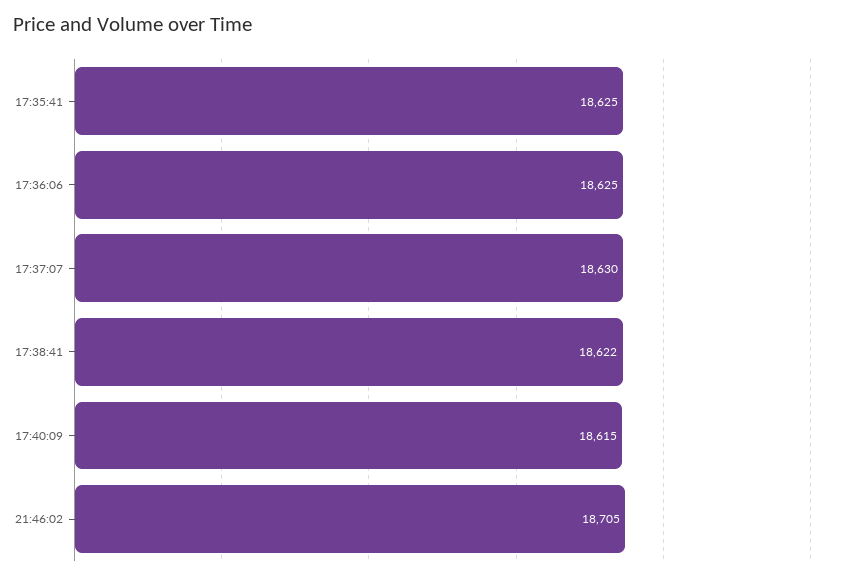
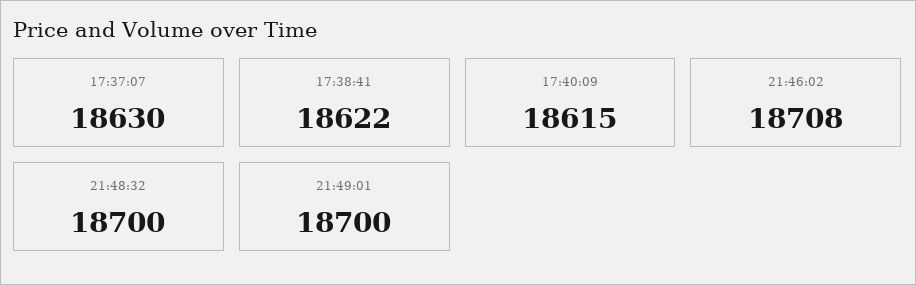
17:35:41: 18625 -> none
17:36:06: 18625 -> none
21:46:02: 18705 -> 18708
21:48:32: none -> 18700
21:49:01: none -> 18700

